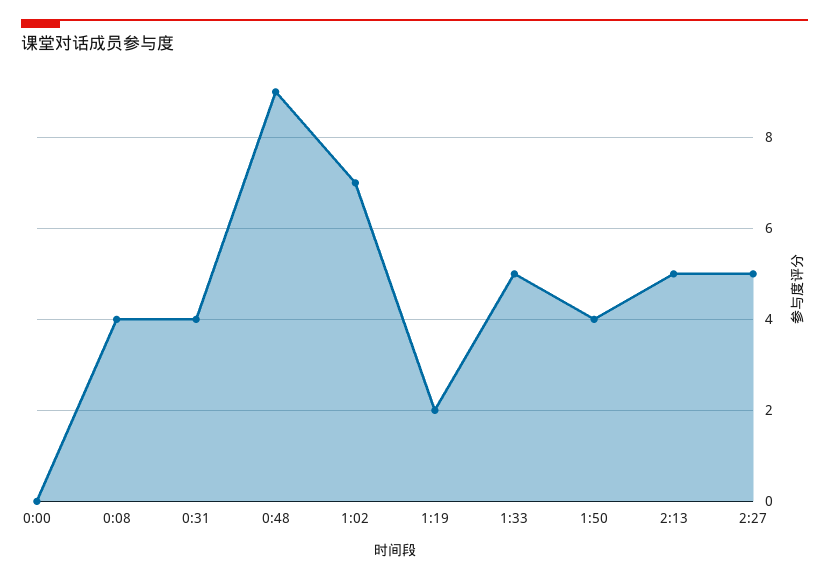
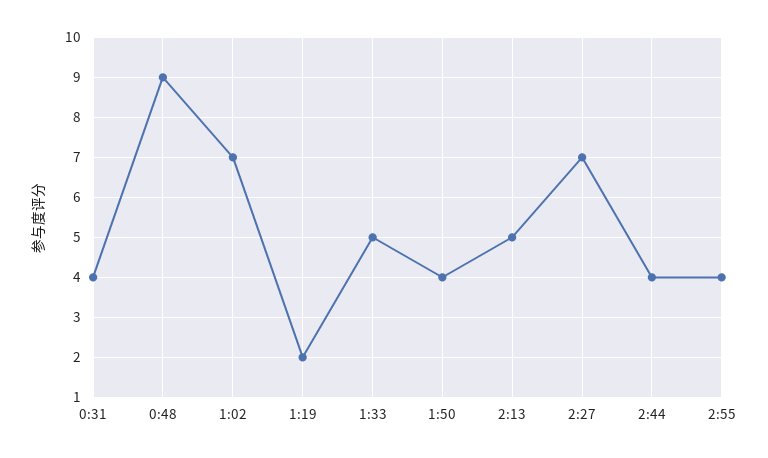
0:00: 0 -> none
0:08: 4 -> none
2:27: 5 -> 7
2:44: none -> 4
2:55: none -> 4

